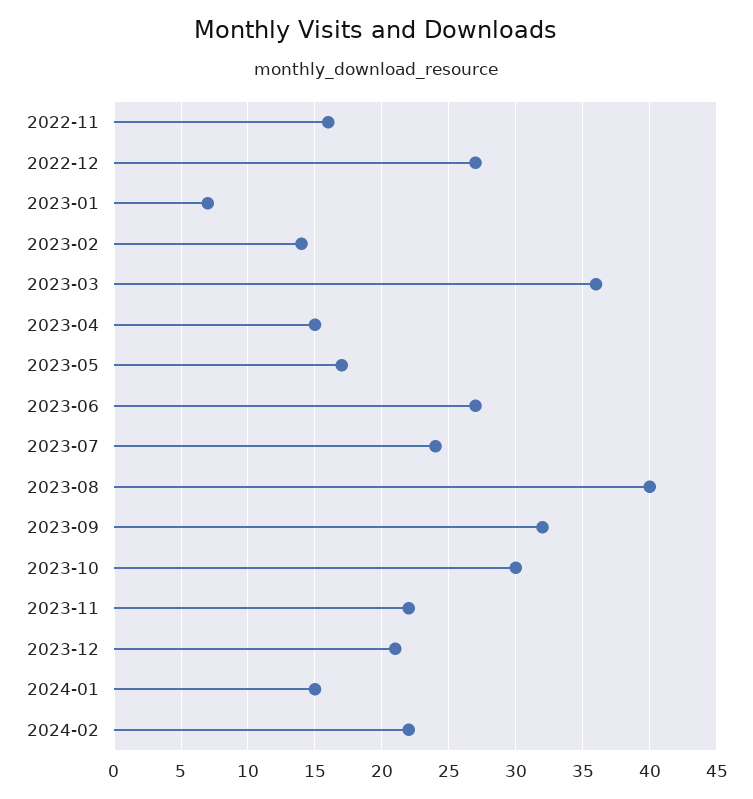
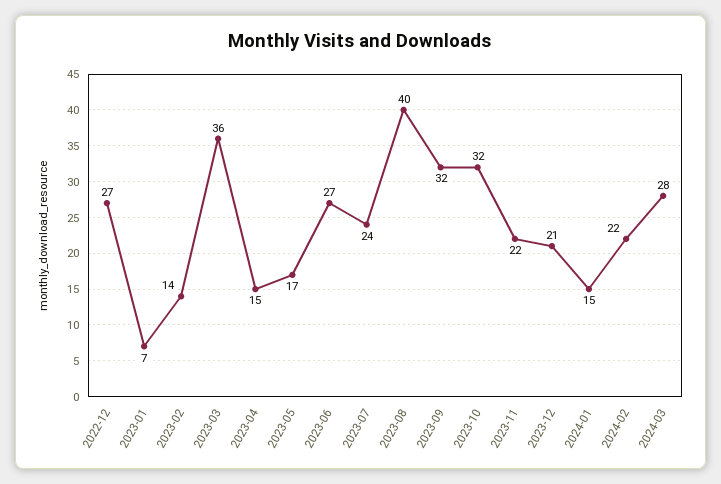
2022-11: 16 -> none
2023-10: 30 -> 32
2024-03: none -> 28

